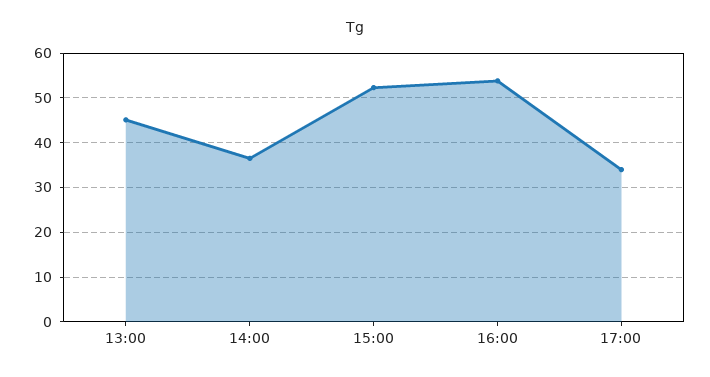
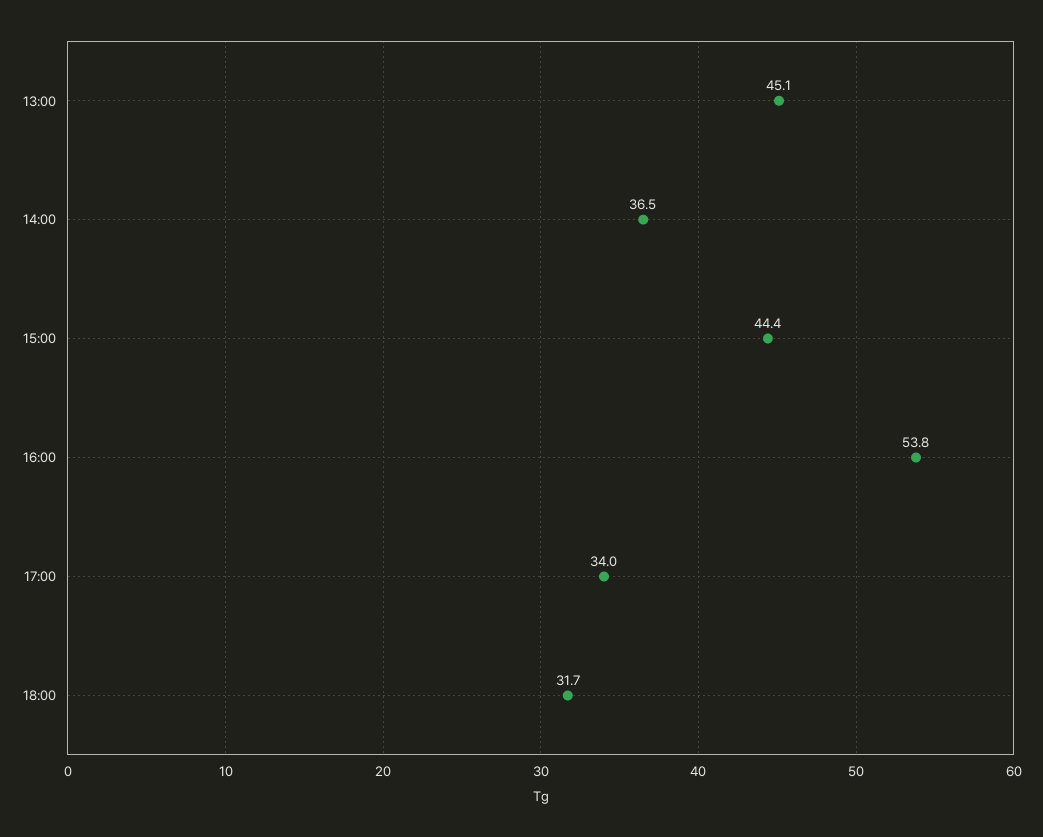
15:00: 52 -> 44.4
18:00: none -> 31.7

